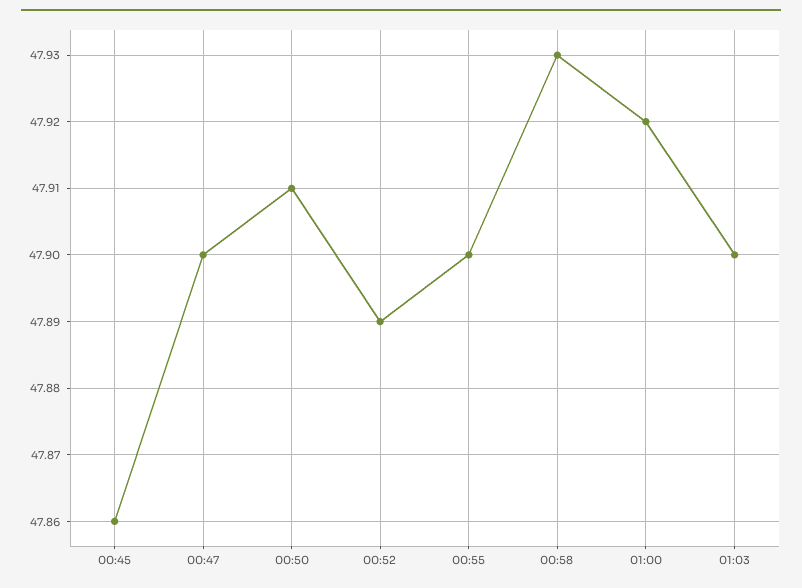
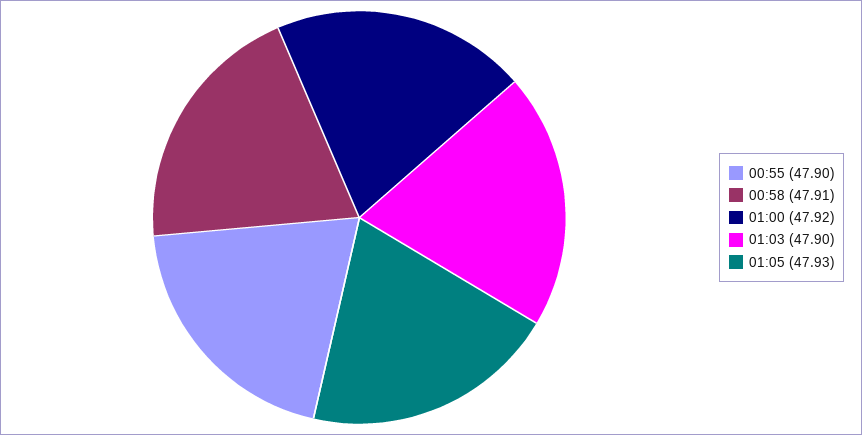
00:45: 47.86 -> none
00:47: 47.9 -> none
00:50: 47.91 -> none
00:52: 47.89 -> none
00:58: 47.93 -> 47.91
01:05: none -> 47.93

